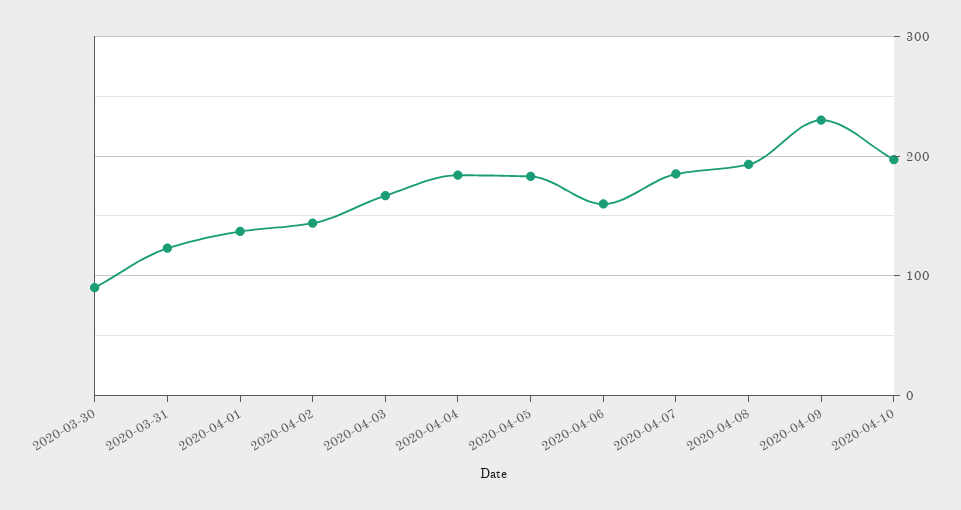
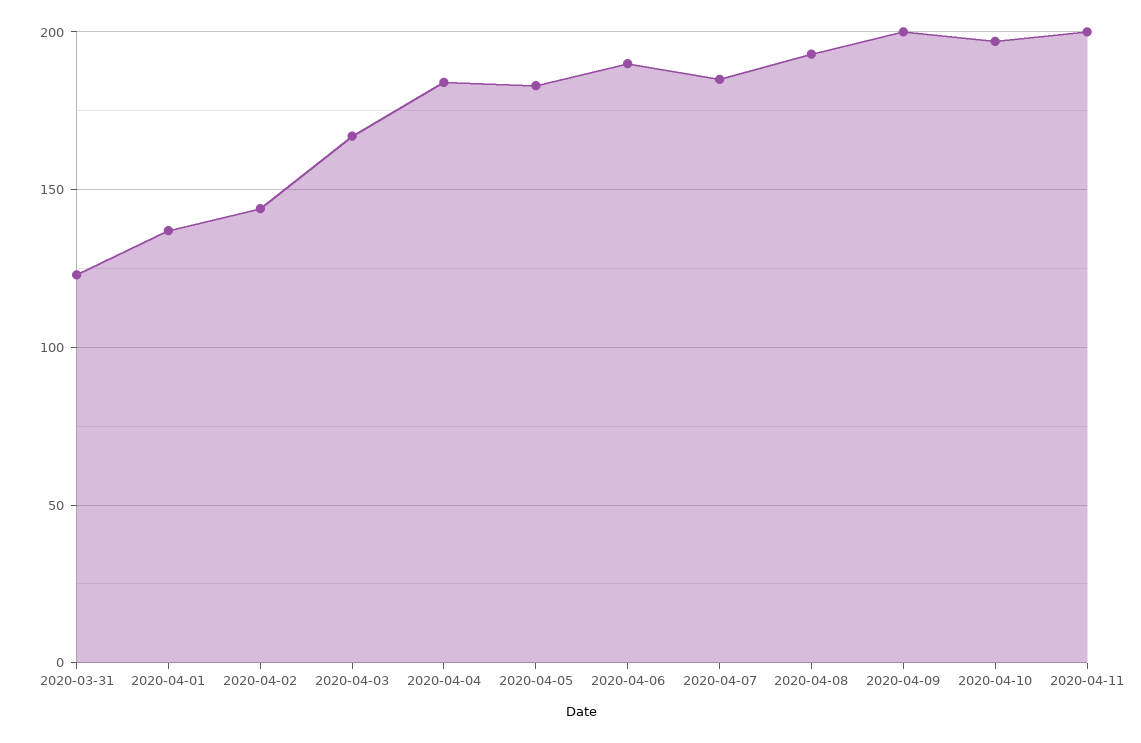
2020-03-30: 90 -> none
2020-04-06: 160 -> 190
2020-04-09: 230 -> 200
2020-04-11: none -> 200

